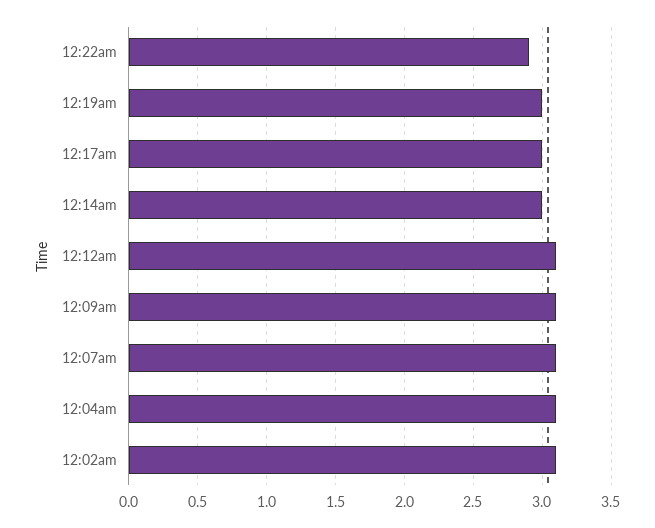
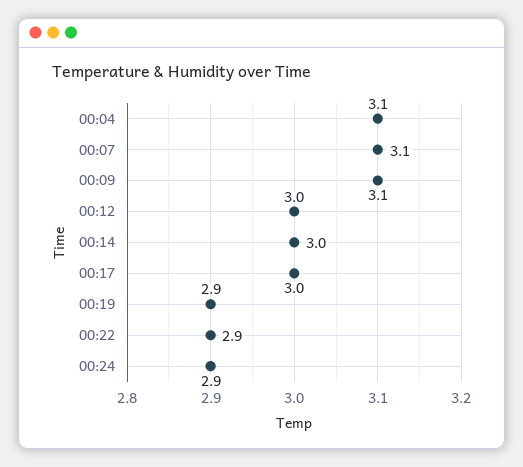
12:19am: 3 -> 2.9
12:12am: 3.1 -> 3
12:02am: 3.1 -> none
00:24: none -> 2.9

